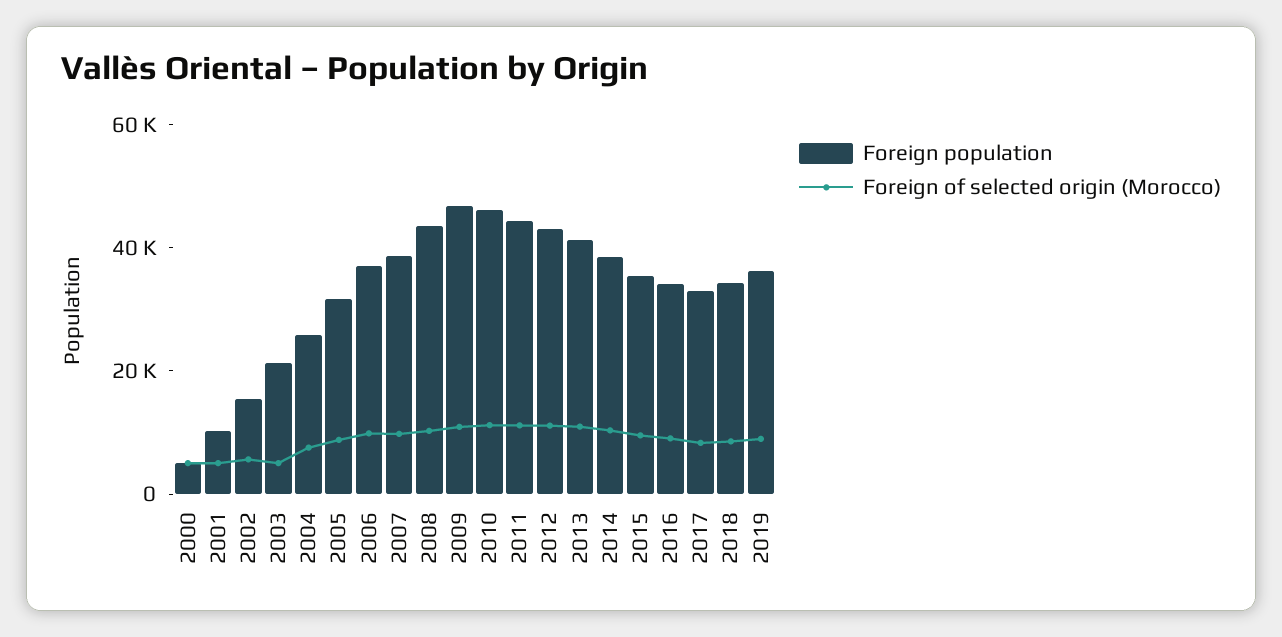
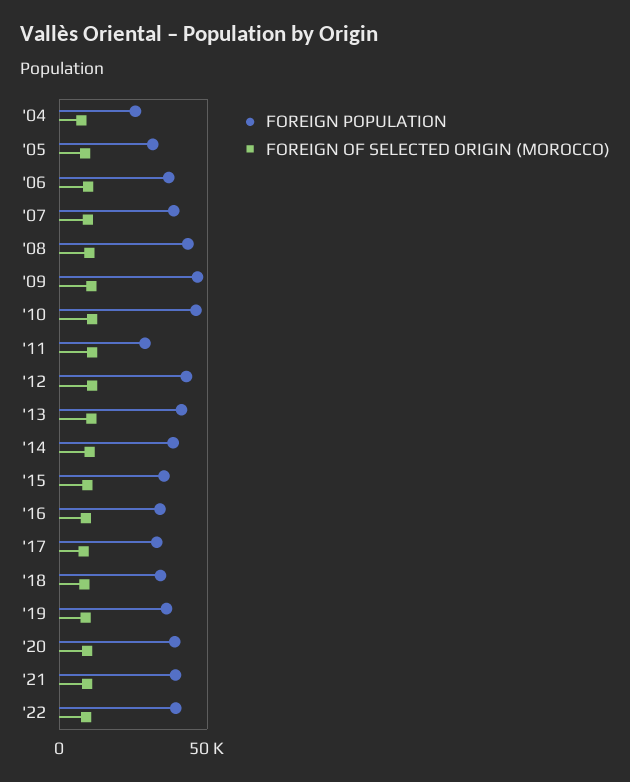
Foreign population, 2000: 5000 -> none
Foreign of selected origin (Morocco), 2000: 5000 -> none
Foreign population, 2001: 10000 -> none
Foreign of selected origin (Morocco), 2001: 5000 -> none
Foreign population, 2002: 15000 -> none
Foreign of selected origin (Morocco), 2002: 5000 -> none
Foreign population, 2003: 20000 -> none
Foreign of selected origin (Morocco), 2003: 5000 -> none
Foreign population, 2011: 45000 -> 30000
Foreign population, '20: none -> 40000
Foreign of selected origin (Morocco), '20: none -> 10000
Foreign population, '21: none -> 40000
Foreign of selected origin (Morocco), '21: none -> 10000
Foreign population, '22: none -> 40000
Foreign of selected origin (Morocco), '22: none -> 10000

